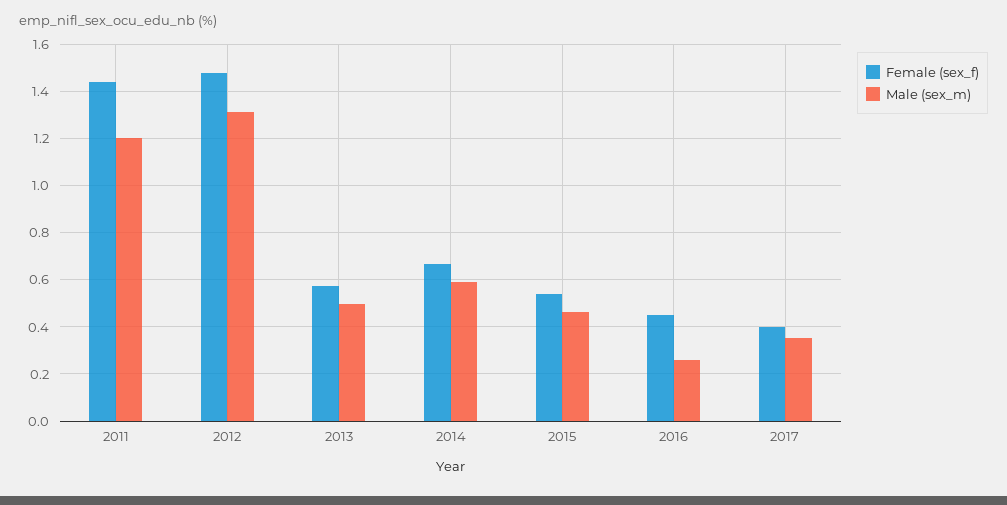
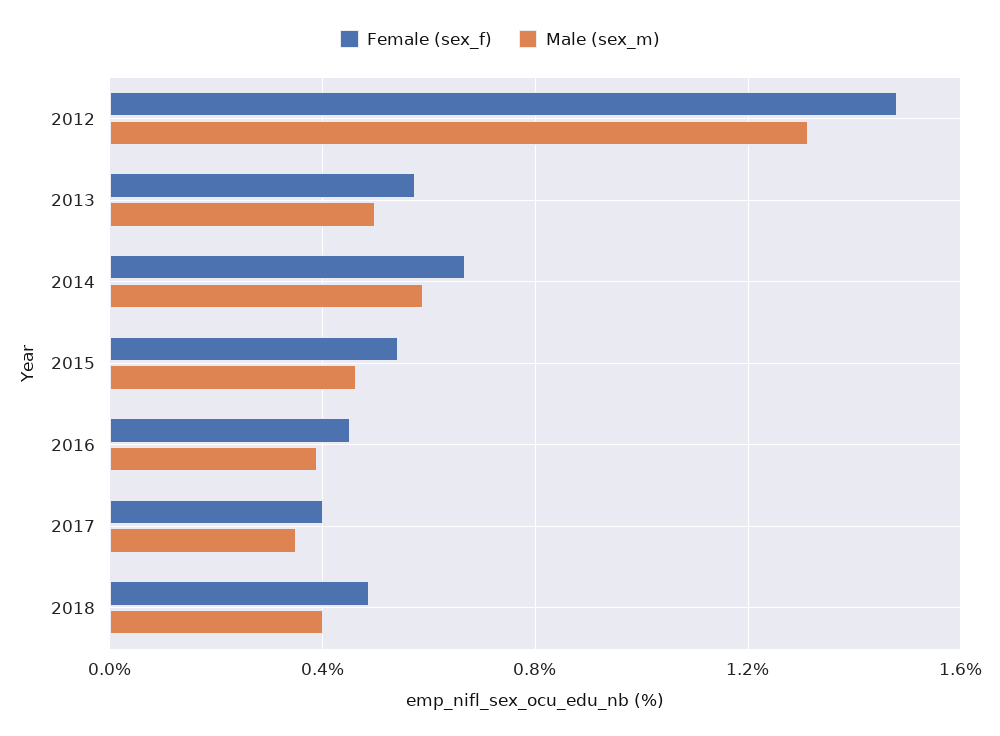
Female (sex_f), 2011: 1.45 -> none
Male (sex_m), 2011: 1.2 -> none
Male (sex_m), 2016: 0.25 -> 0.4
Female (sex_f), 2018: none -> 0.5
Male (sex_m), 2018: none -> 0.4

